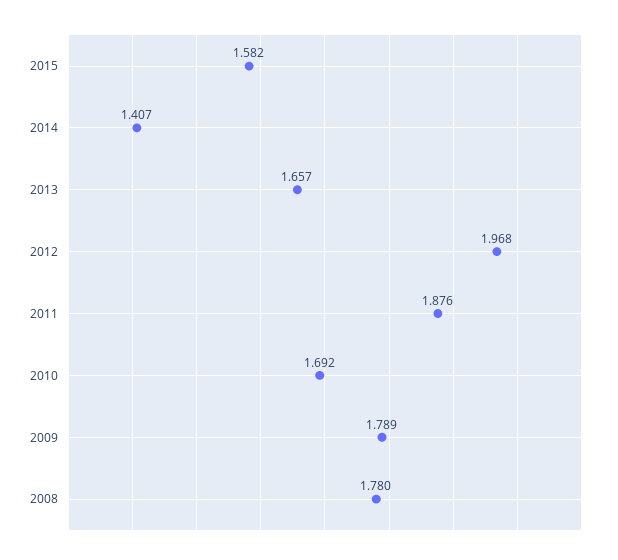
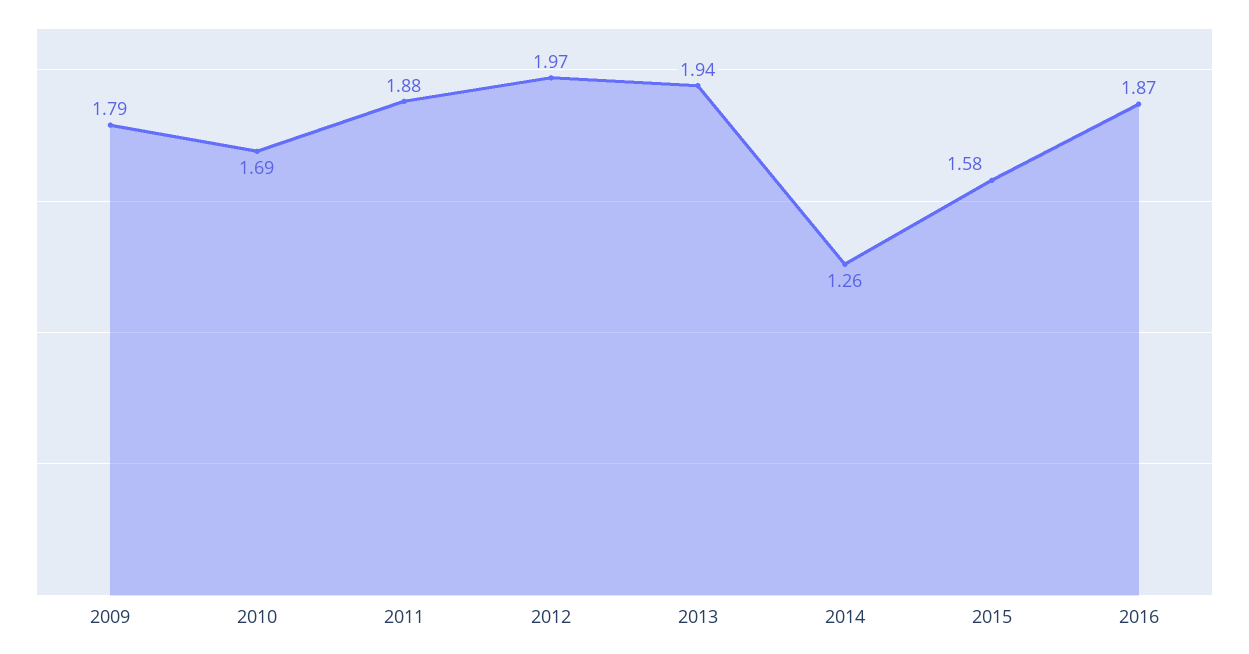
2014: 1.407 -> 1.26
2013: 1.657 -> 1.94
2008: 1.78 -> none
2016: none -> 1.87

